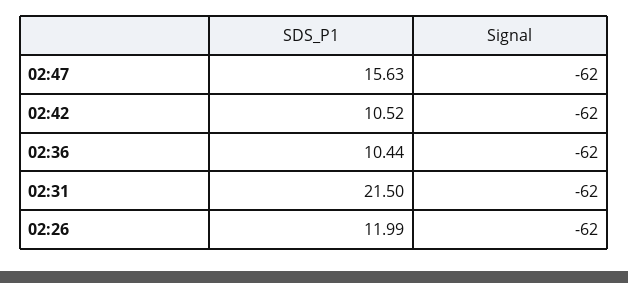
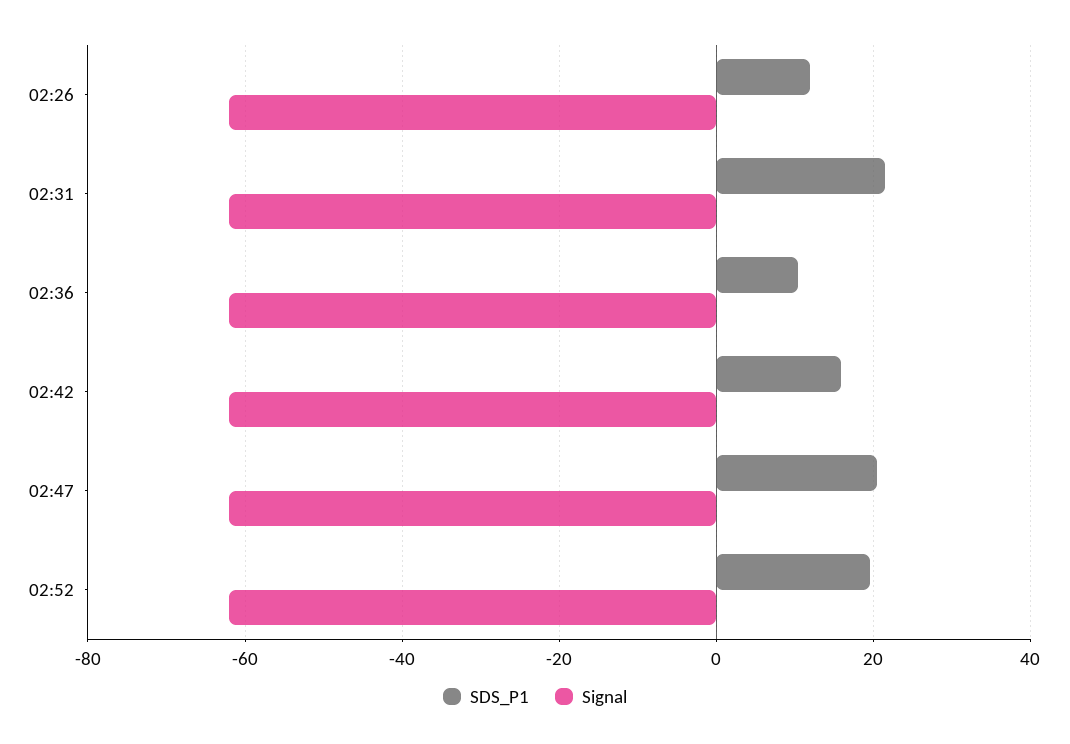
SDS_P1, 02:47: 15.63 -> 20
SDS_P1, 02:42: 10.52 -> 16
SDS_P1, 02:52: none -> 20
Signal, 02:52: none -> -62

